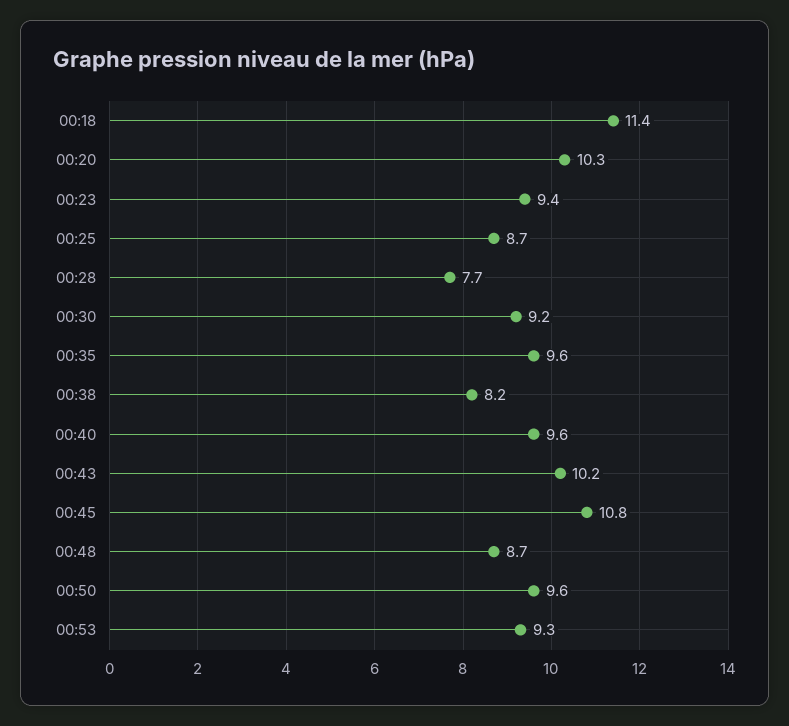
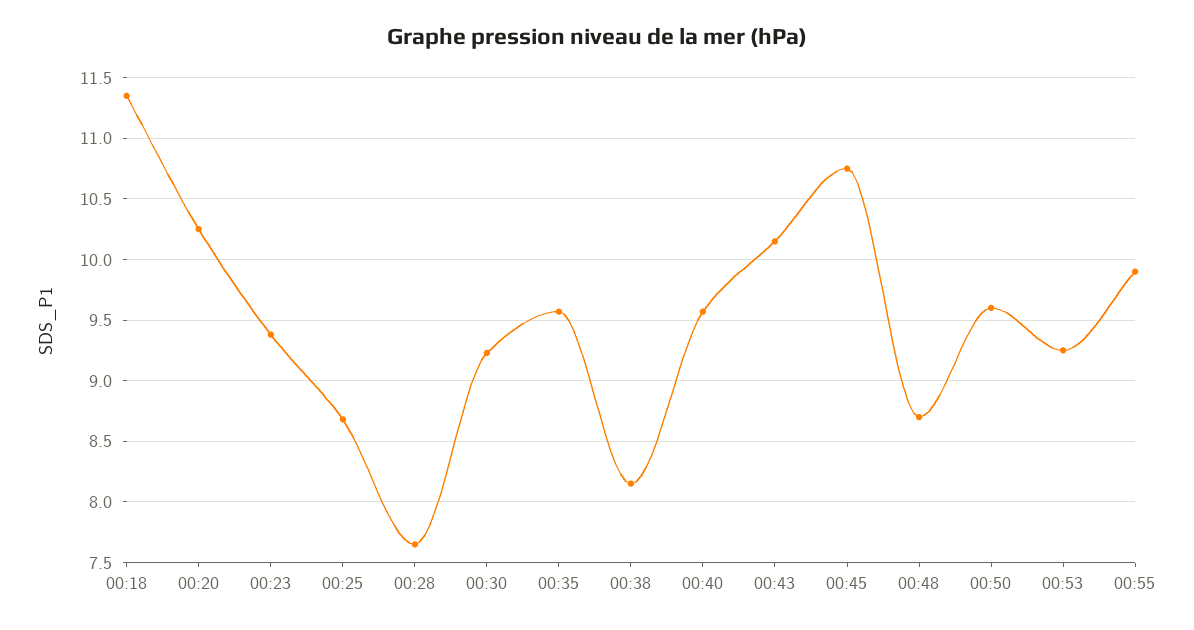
00:55: none -> 9.9

